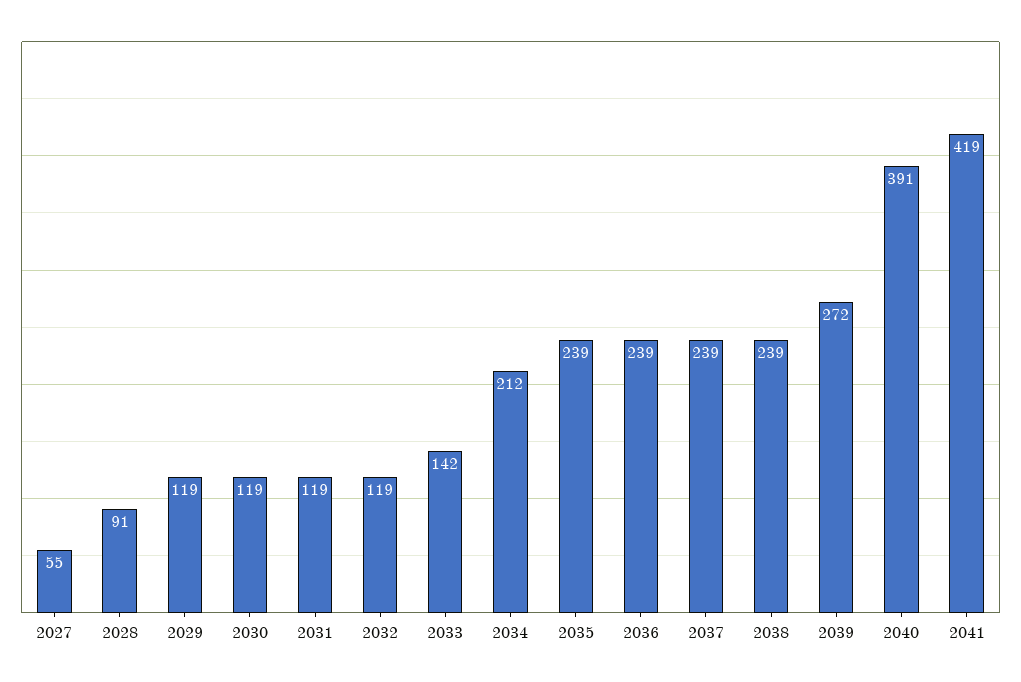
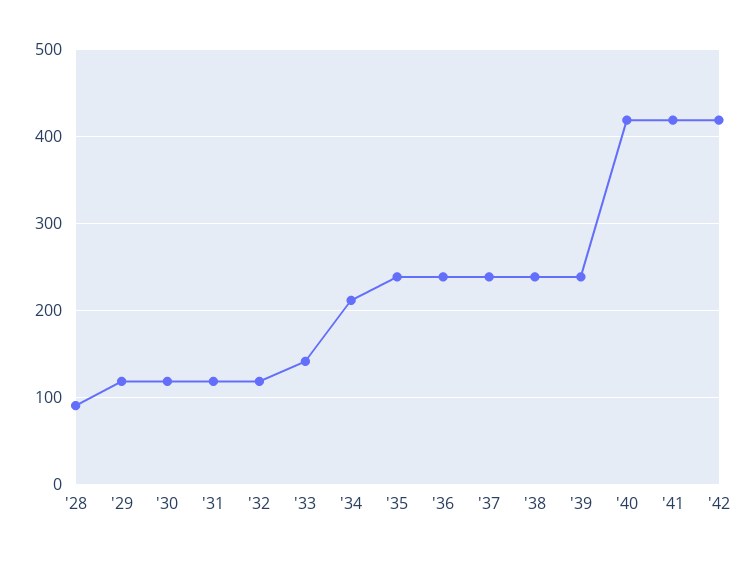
2027: 55 -> none
2039: 272 -> 240
2040: 391 -> 420
'42: none -> 420

